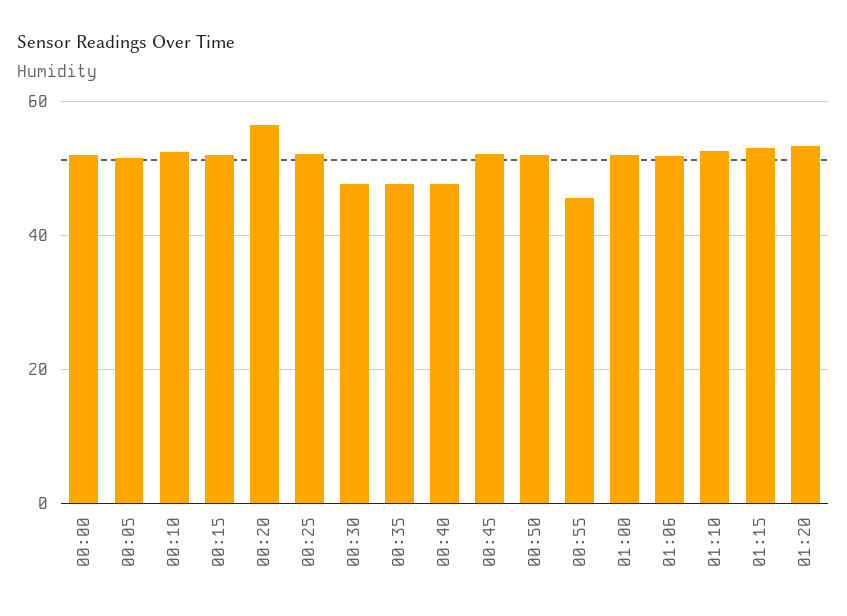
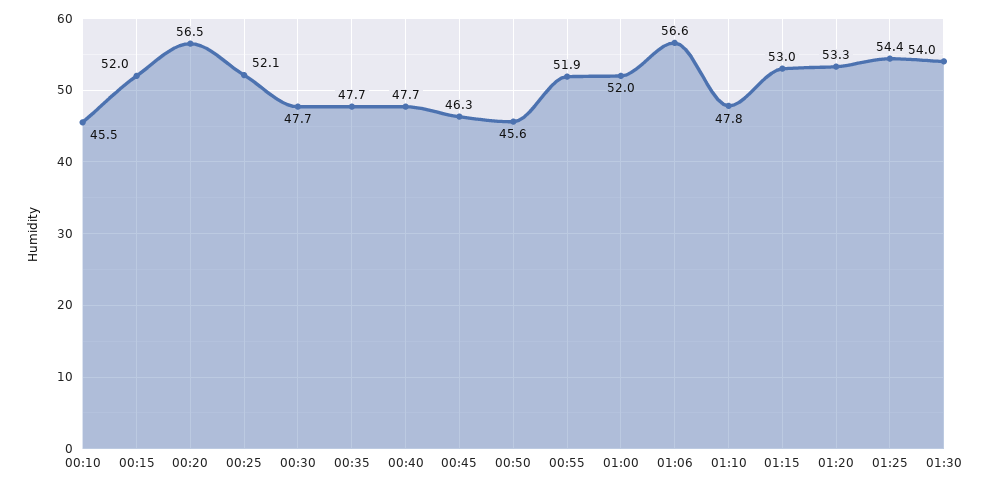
00:00: 52 -> none
00:05: 52 -> none
00:10: 52 -> 45.5
00:45: 52 -> 46.3
00:50: 52 -> 45.6
00:55: 46 -> 51.9
01:06: 52 -> 56.6
01:10: 52 -> 47.8
01:25: none -> 54.4
01:30: none -> 54

